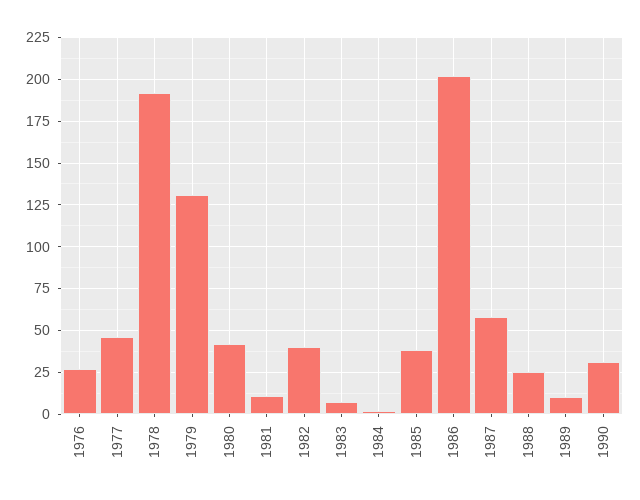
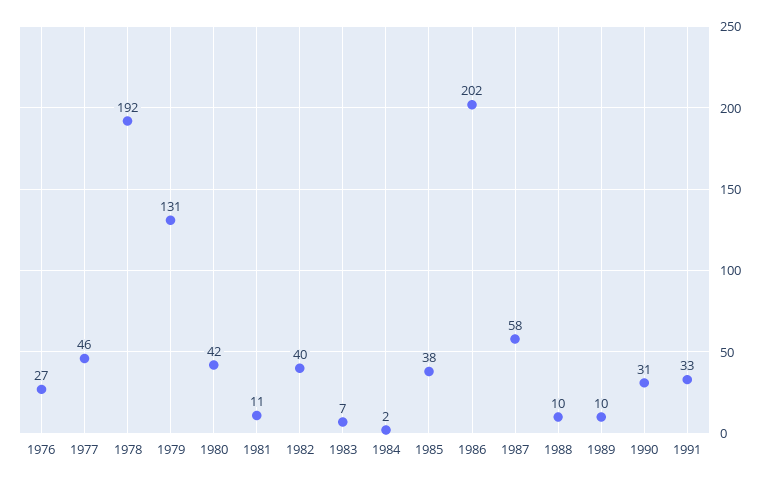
1988: 25 -> 10
1991: none -> 33

